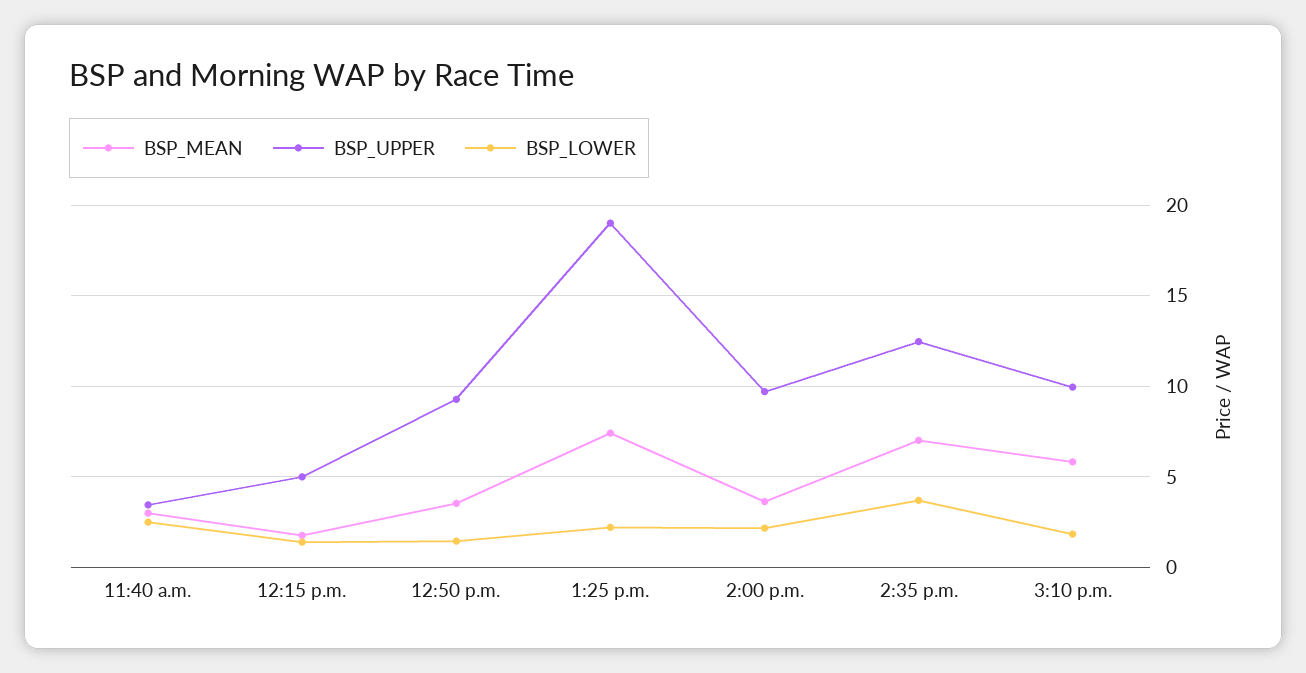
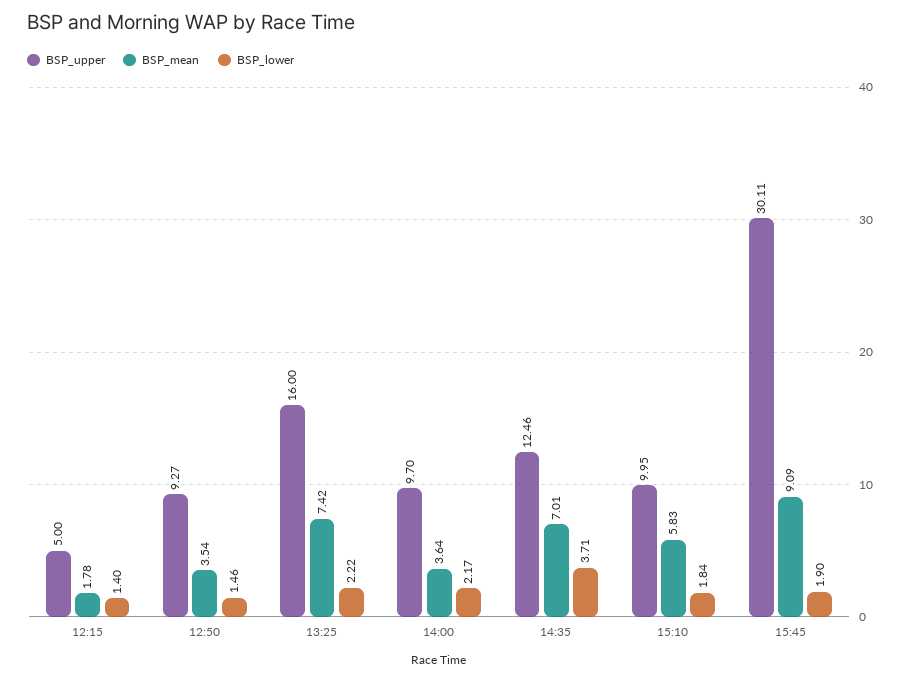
BSP_MEAN, 11:40 a.m.: 3 -> none
BSP_UPPER, 11:40 a.m.: 3.5 -> none
BSP_LOWER, 11:40 a.m.: 2.5 -> none
BSP_UPPER, 1:25 p.m.: 19 -> 16
BSP_UPPER, 15:45: none -> 30.11
BSP_MEAN, 15:45: none -> 9.09
BSP_LOWER, 15:45: none -> 1.9

